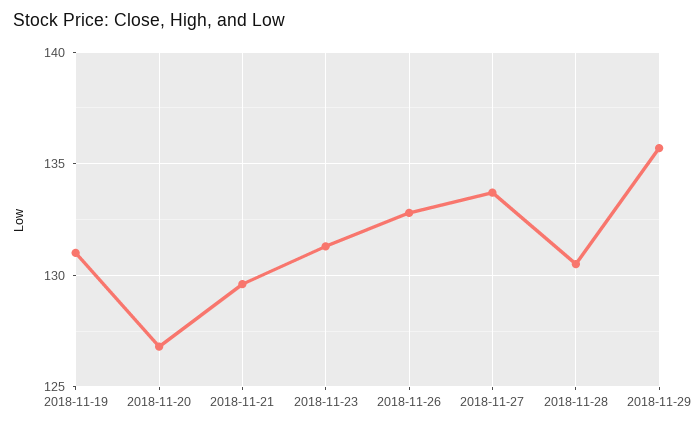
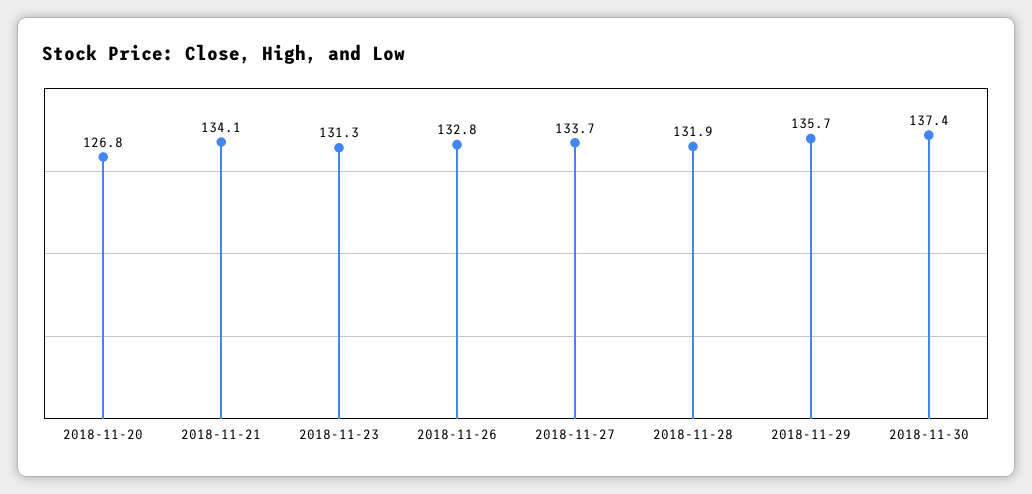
2018-11-19: 131 -> none
2018-11-21: 129.5 -> 134.1
2018-11-28: 130.5 -> 131.9
2018-11-30: none -> 137.4

